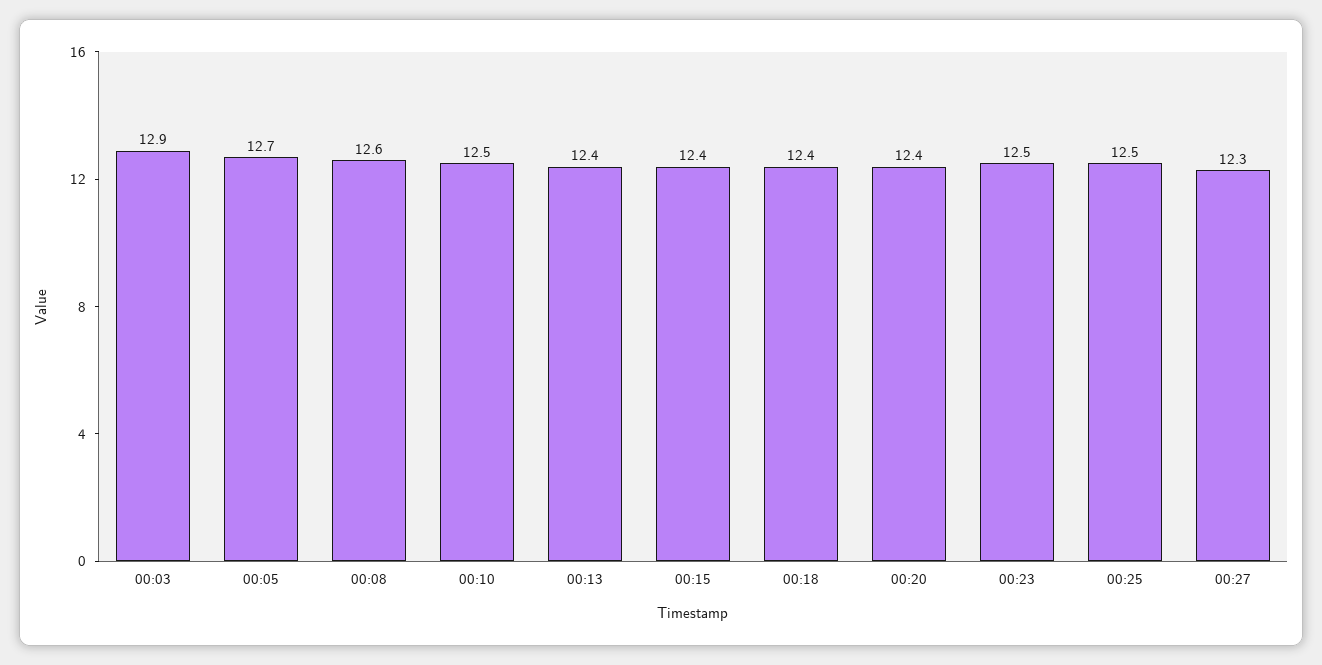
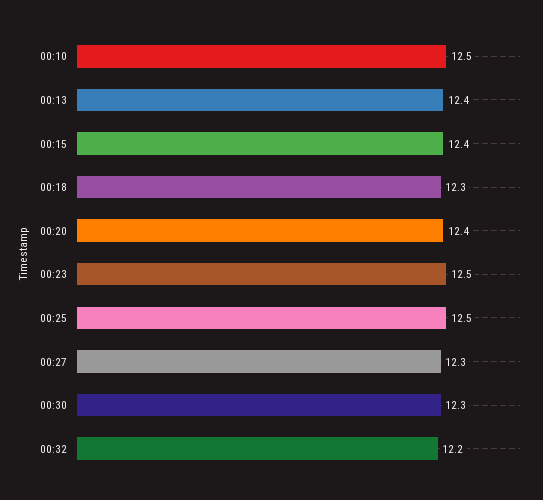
00:03: 12.9 -> none
00:05: 12.7 -> none
00:08: 12.6 -> none
00:18: 12.4 -> 12.3
00:30: none -> 12.3
00:32: none -> 12.2

